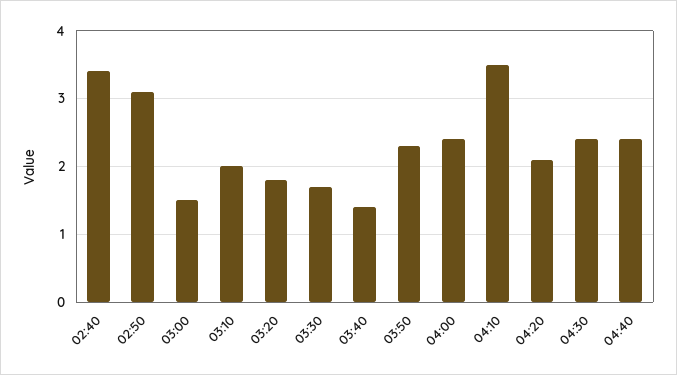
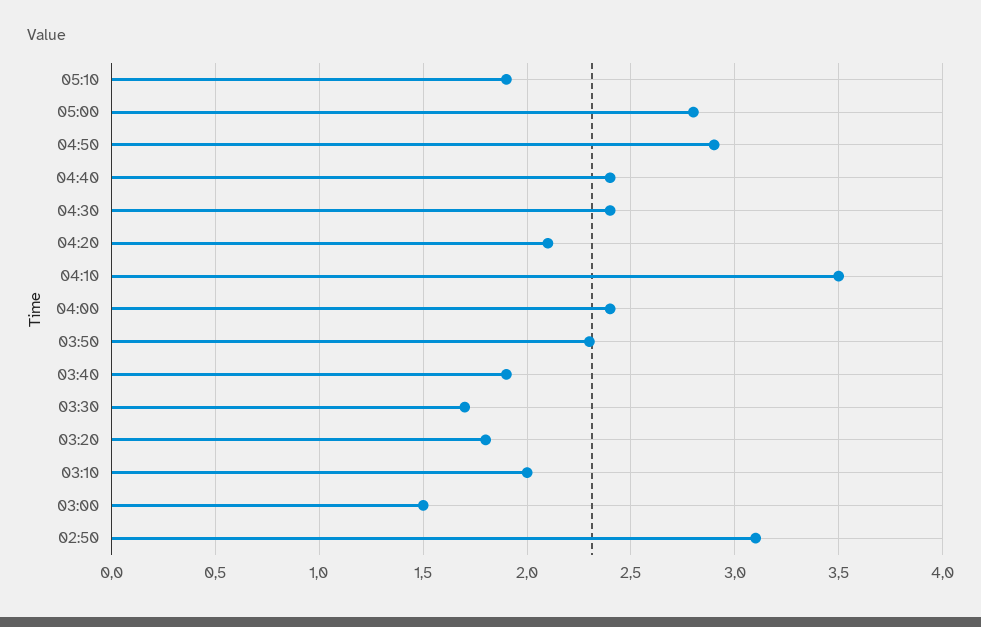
02:40: 3.4 -> none
03:40: 1.4 -> 1.9
05:10: none -> 1.9
05:00: none -> 2.8
04:50: none -> 2.9

